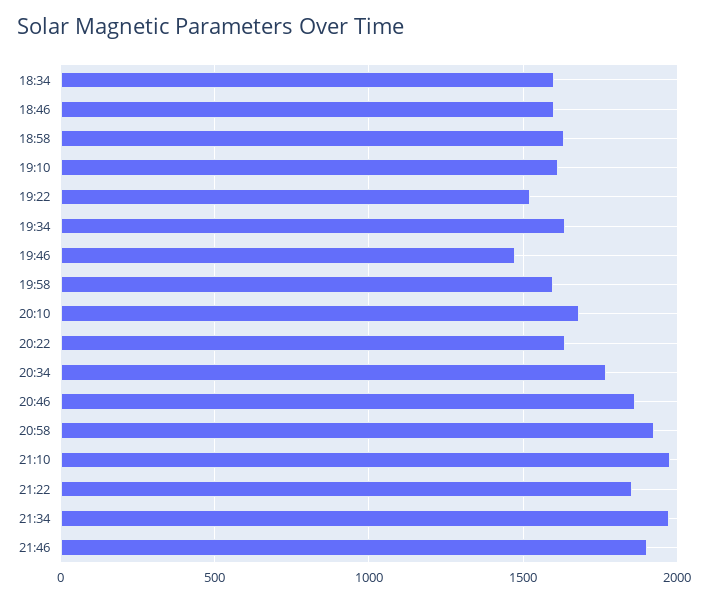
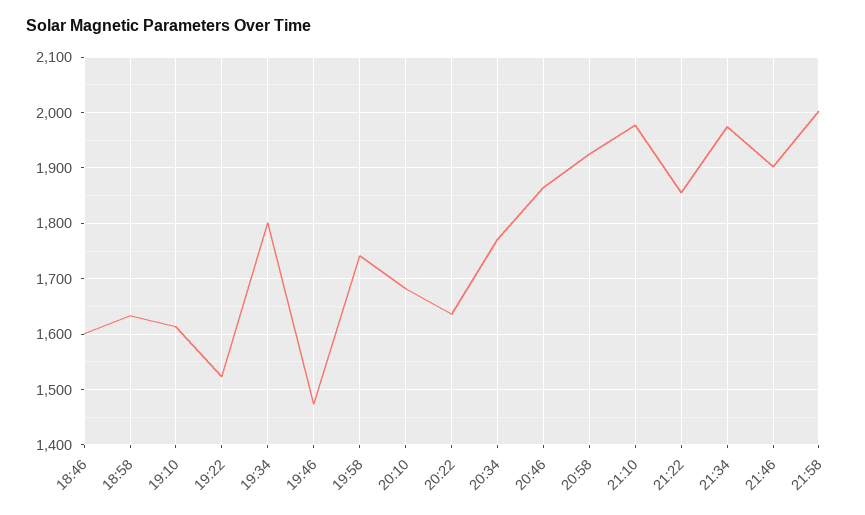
18:34: 1600 -> none
19:34: 1650 -> 1800
19:58: 1600 -> 1740
21:58: none -> 2000

